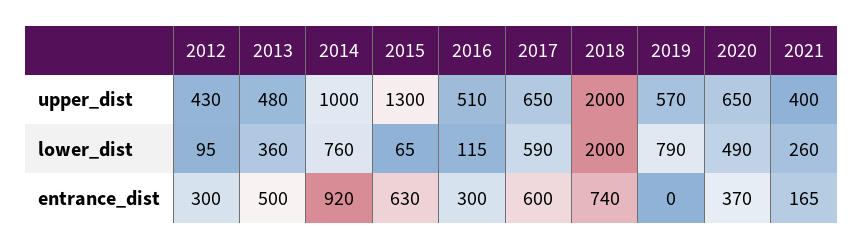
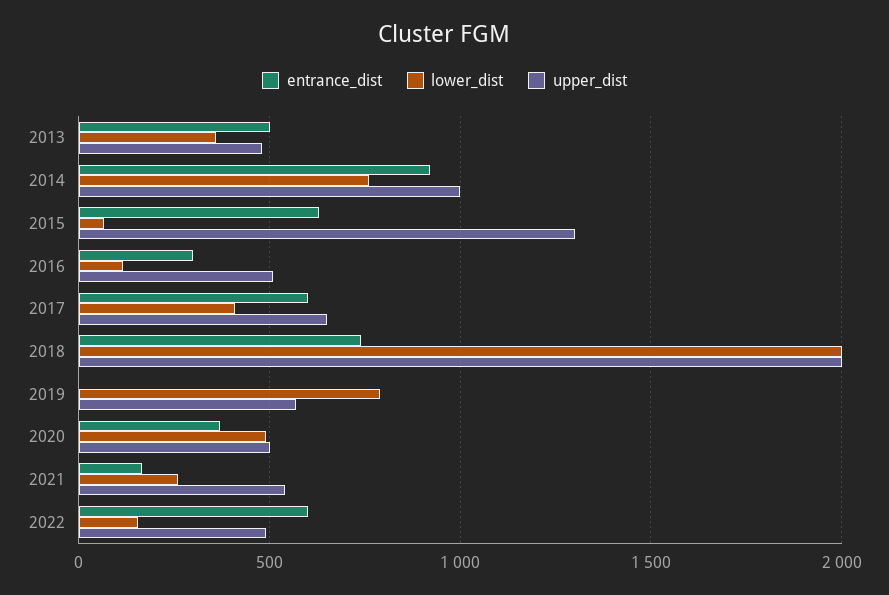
upper_dist, 2012: 430 -> none
upper_dist, 2020: 650 -> 500
upper_dist, 2021: 400 -> 550
lower_dist, 2012: 95 -> none
lower_dist, 2017: 590 -> 400
entrance_dist, 2012: 300 -> none
entrance_dist, 2022: none -> 600
lower_dist, 2022: none -> 150
upper_dist, 2022: none -> 500

